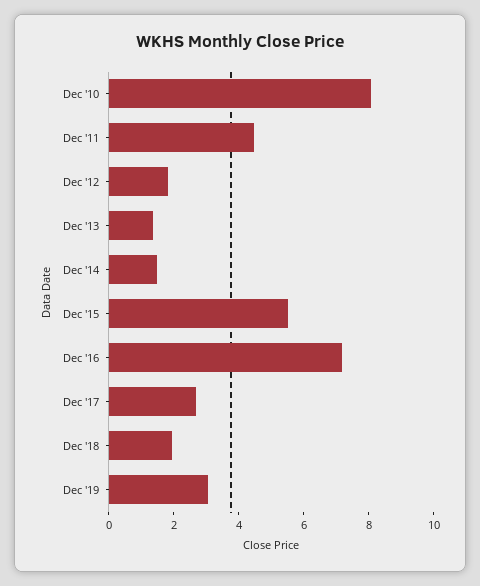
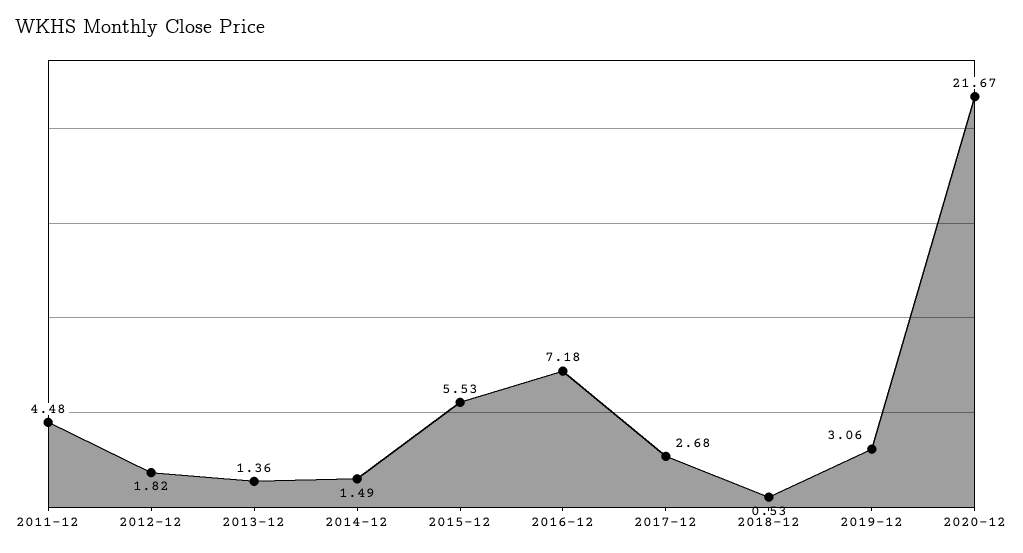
Dec '10: 8 -> none
Dec '18: 2 -> 0.53
2020-12: none -> 21.67

